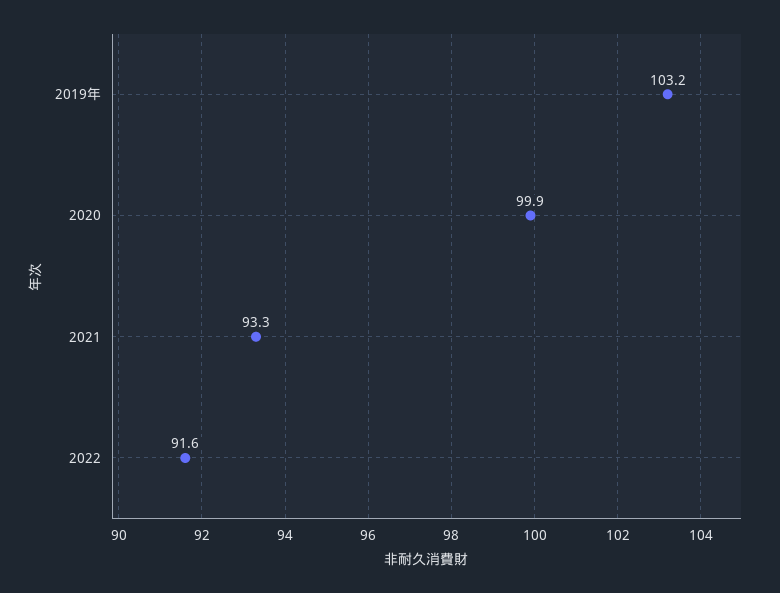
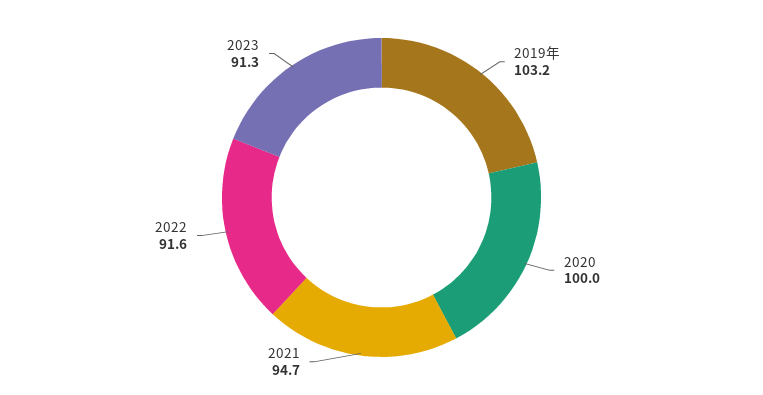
2020: 99.9 -> 100
2021: 93.3 -> 94.7
2023: none -> 91.3

